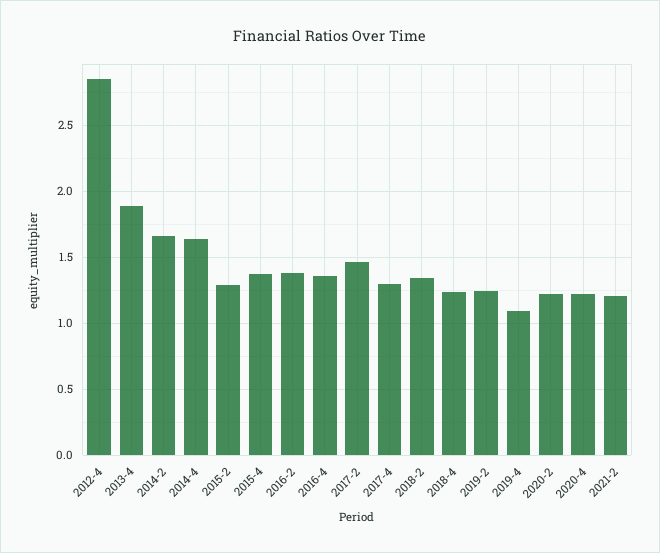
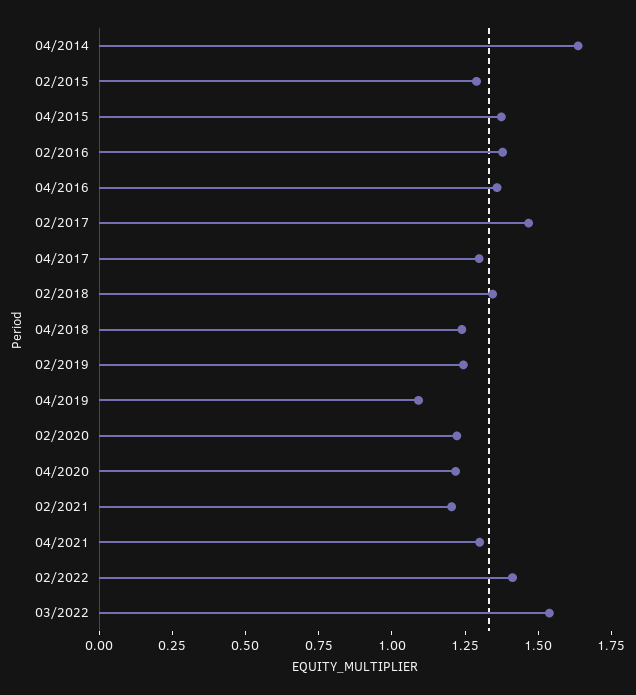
2012-4: 2.85 -> none
2013-4: 1.9 -> none
2014-2: 1.65 -> none
04/2021: none -> 1.3
02/2022: none -> 1.4
03/2022: none -> 1.55

